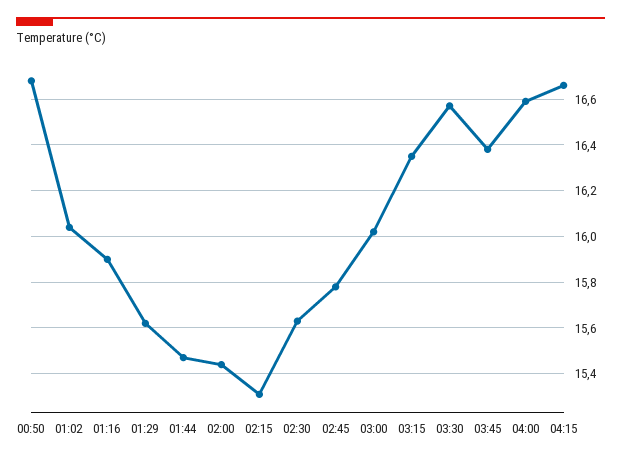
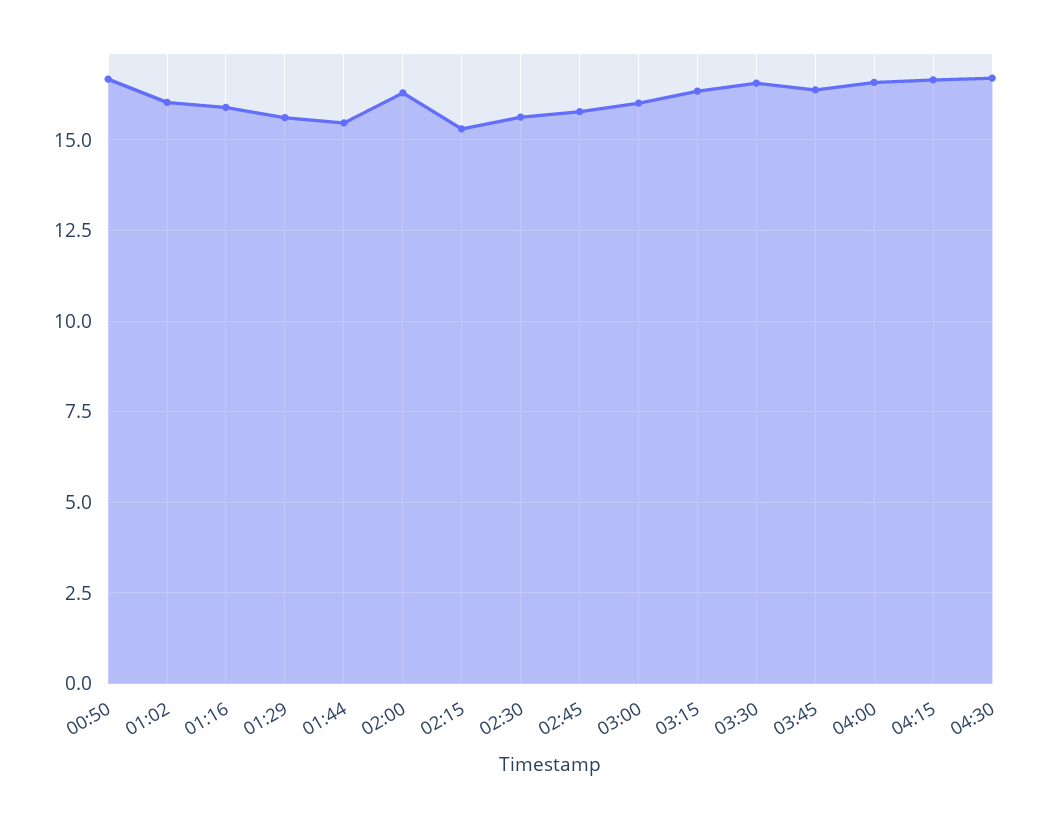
02:00: 15.45 -> 16.25
04:30: none -> 16.75

